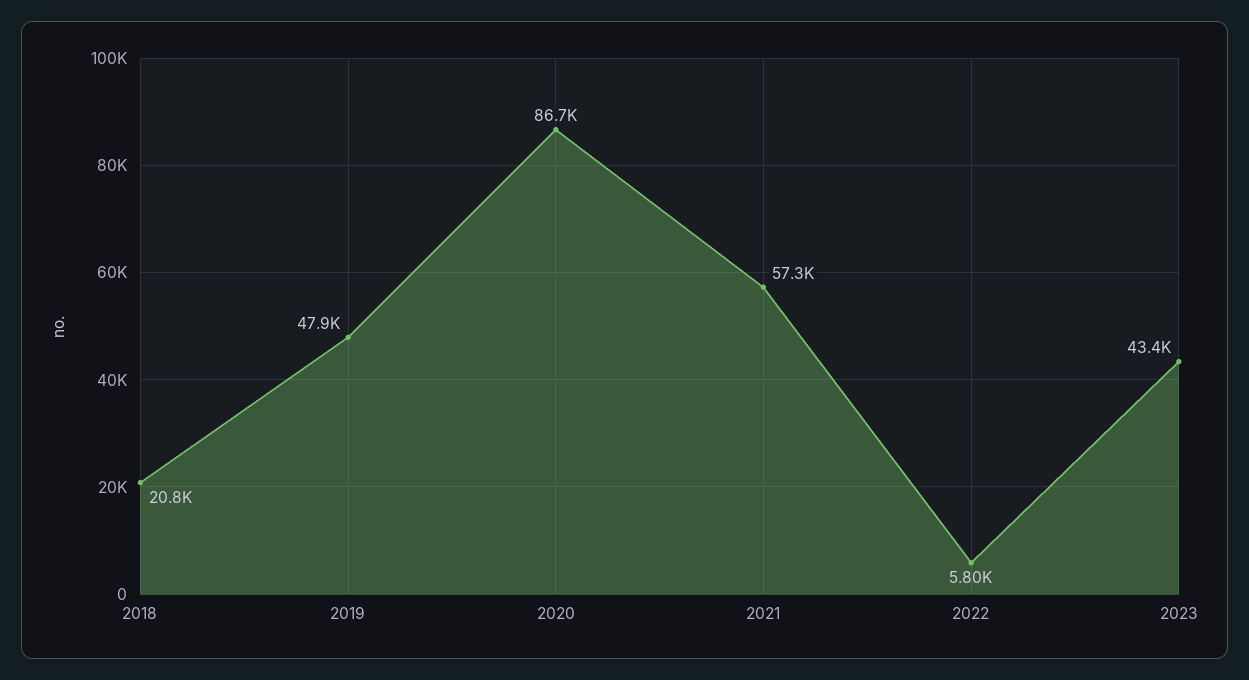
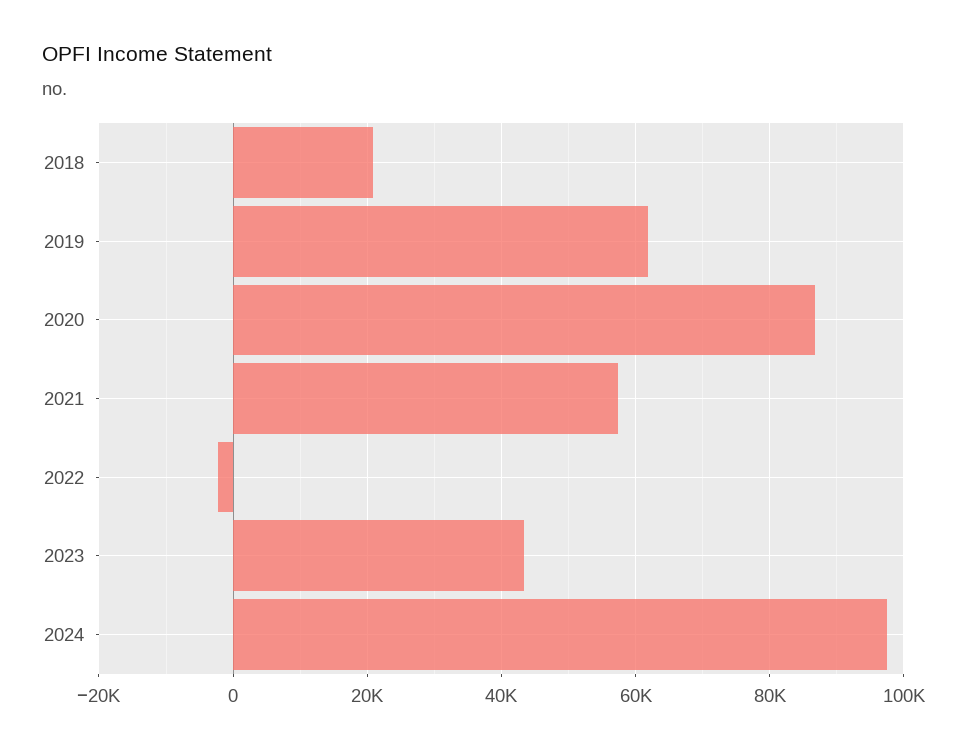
2019: 47900 -> 62000
2022: 5800 -> -2000
2024: none -> 98000

